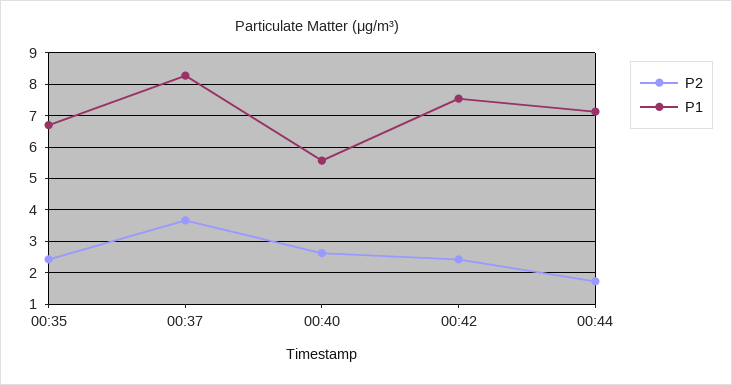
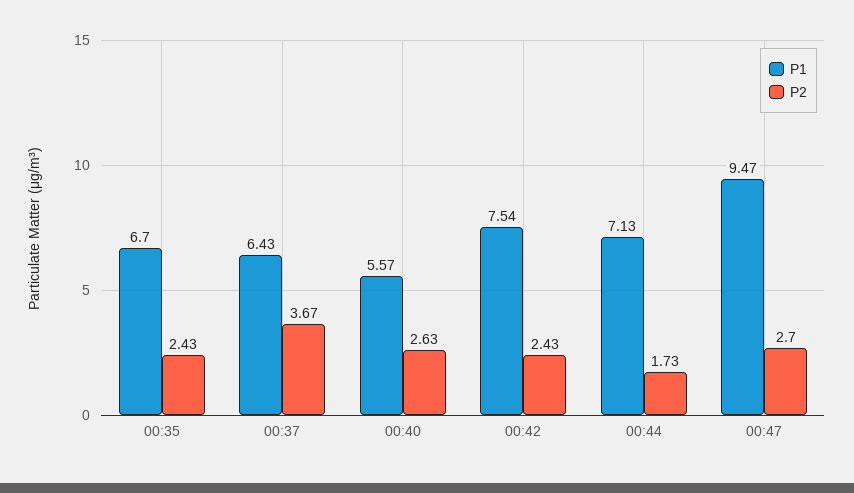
P1, 00:37: 8.2 -> 6.43
P1, 00:47: none -> 9.47
P2, 00:47: none -> 2.7

